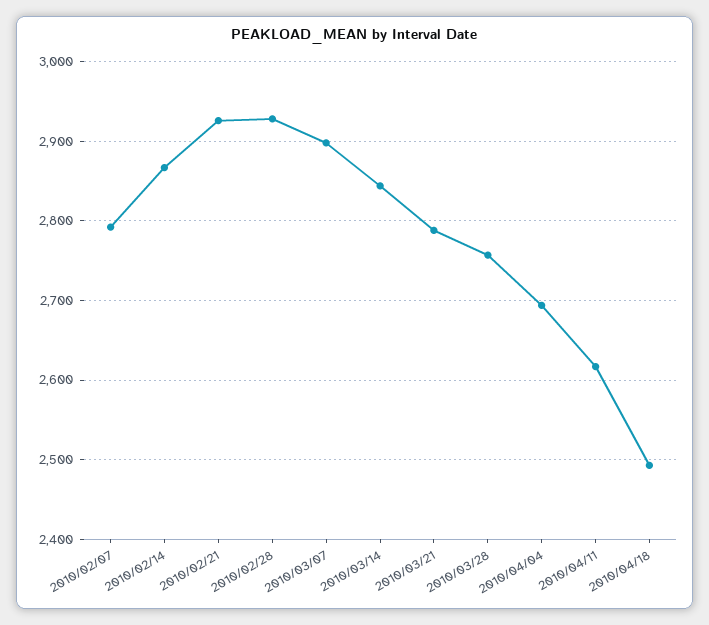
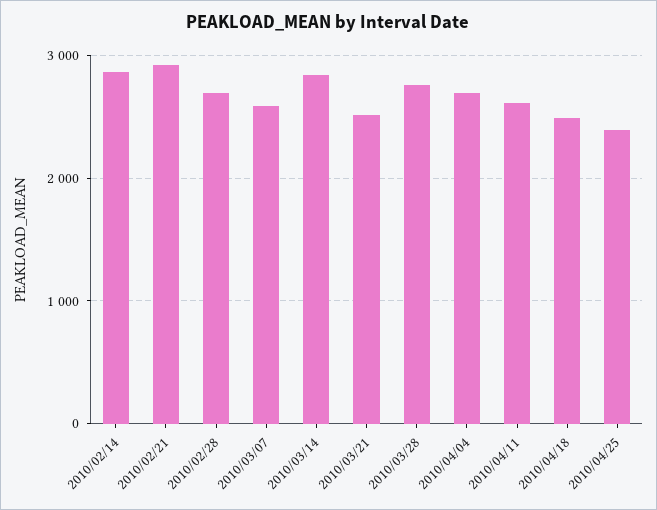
2010/02/07: 2790 -> none
2010/02/28: 2930 -> 2700
2010/03/07: 2900 -> 2600
2010/03/21: 2790 -> 2500
2010/04/25: none -> 2400

